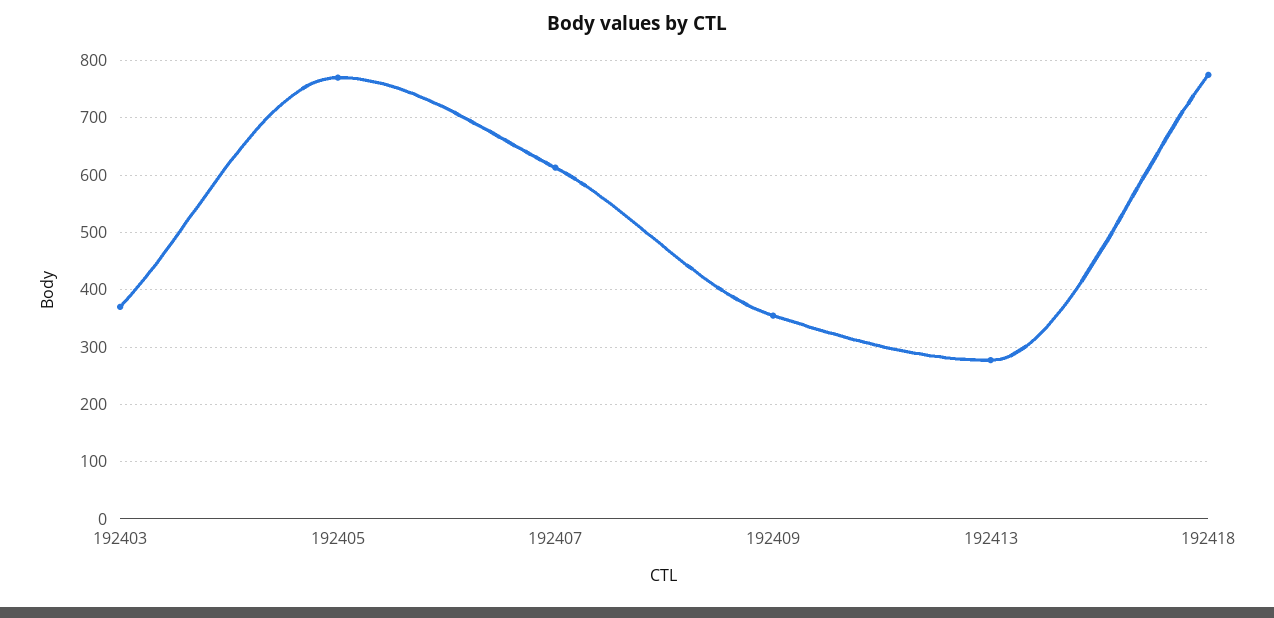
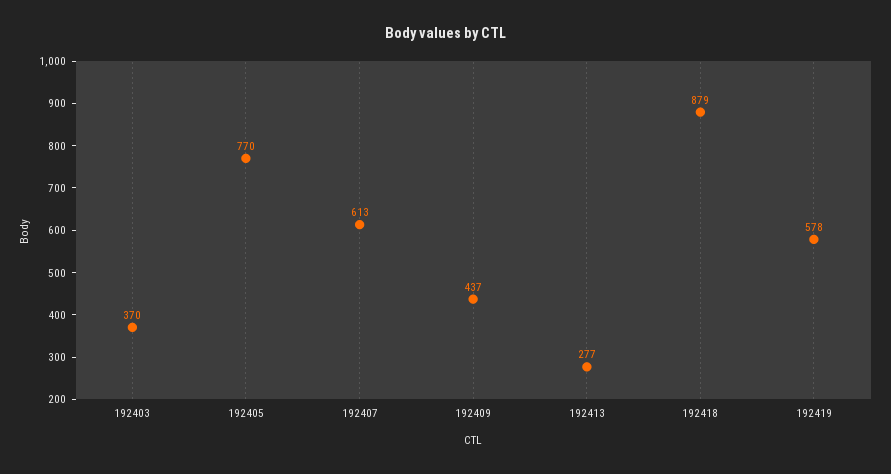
192409: 360 -> 437
192418: 780 -> 879
192419: none -> 578

